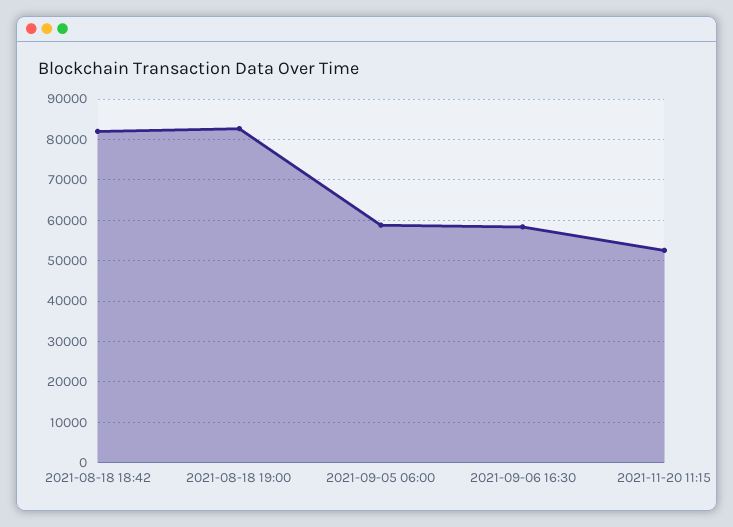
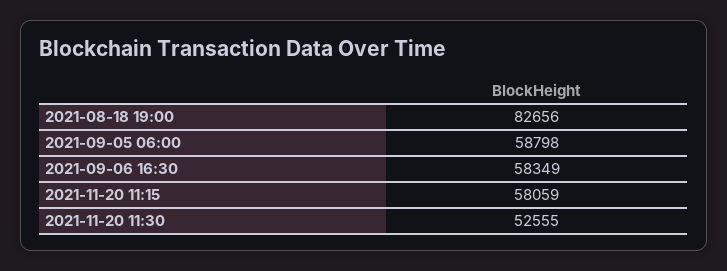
2021-08-18 18:42: 82000 -> none
2021-11-20 11:15: 52000 -> 58059
2021-11-20 11:30: none -> 52555

